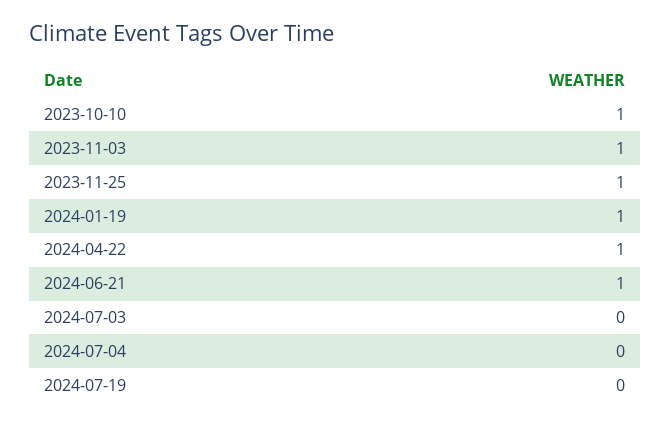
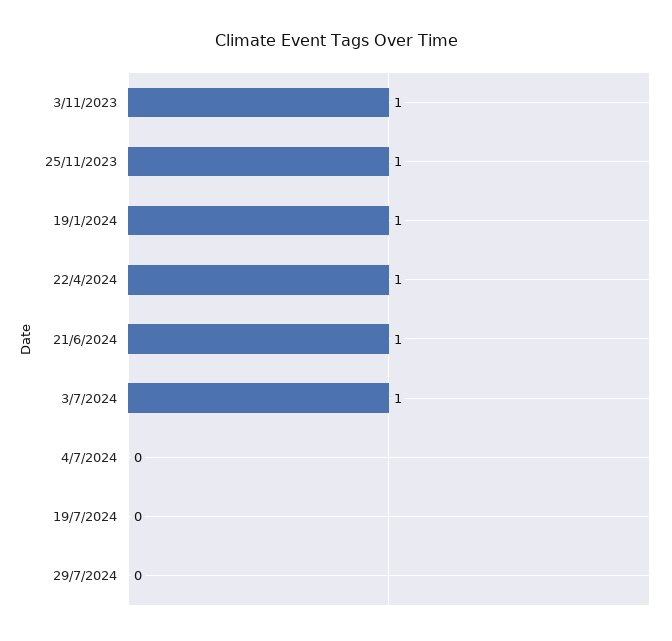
2023-10-10: 1 -> none
2024-07-03: 0 -> 1
29/7/2024: none -> 0

